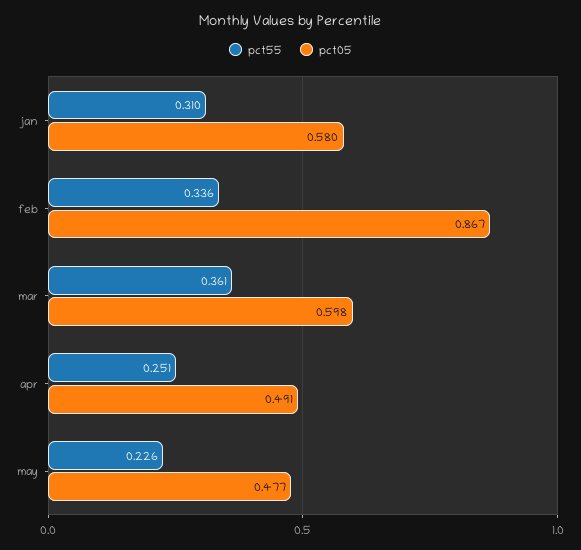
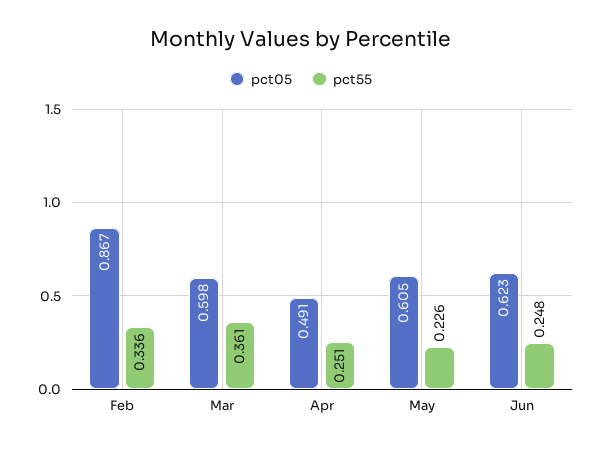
pct55, jan: 0.31 -> none
pct05, jan: 0.58 -> none
pct05, may: 0.477 -> 0.605
pct05, Jun: none -> 0.623
pct55, Jun: none -> 0.248

